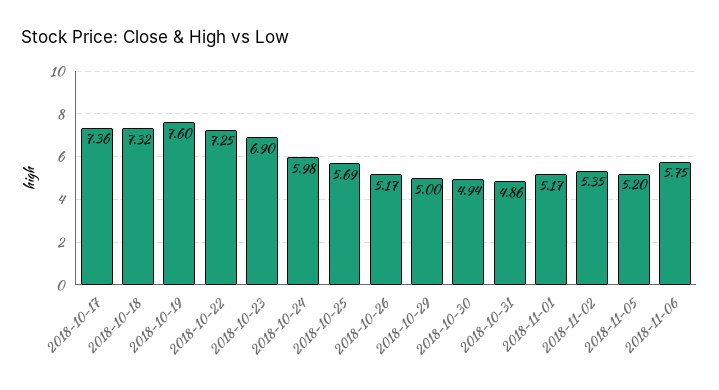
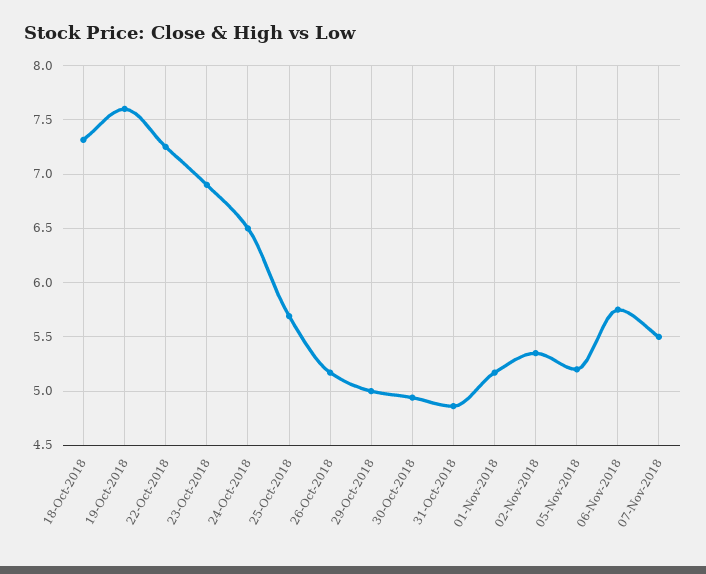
2018-10-17: 7.36 -> none
2018-10-24: 5.98 -> 6.5
07-Nov-2018: none -> 5.5

